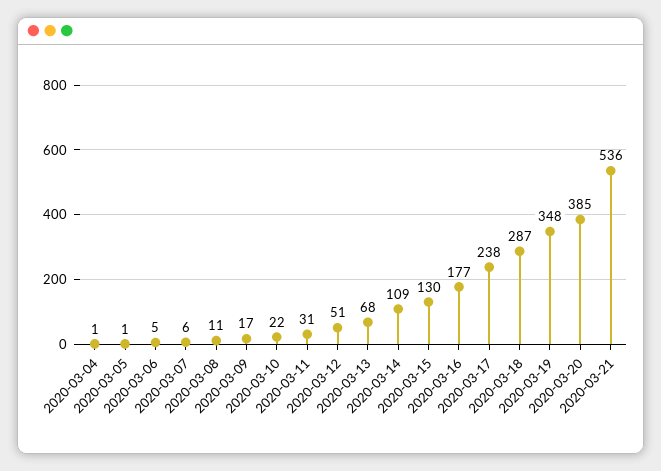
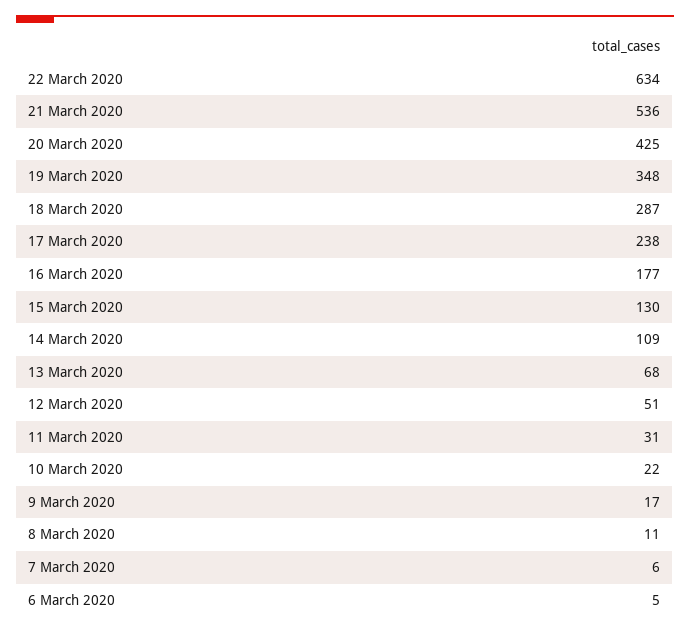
2020-03-04: 1 -> none
2020-03-05: 1 -> none
2020-03-20: 385 -> 425
22 March 2020: none -> 634

